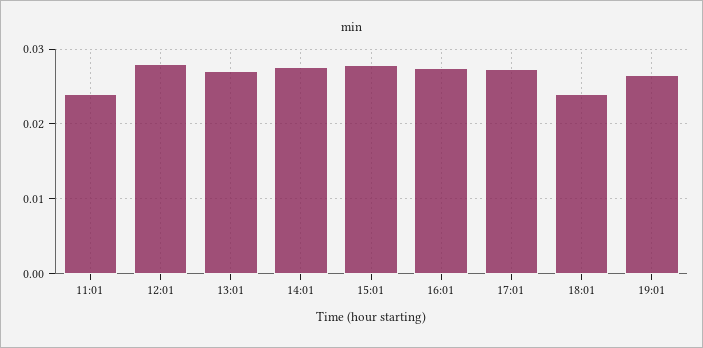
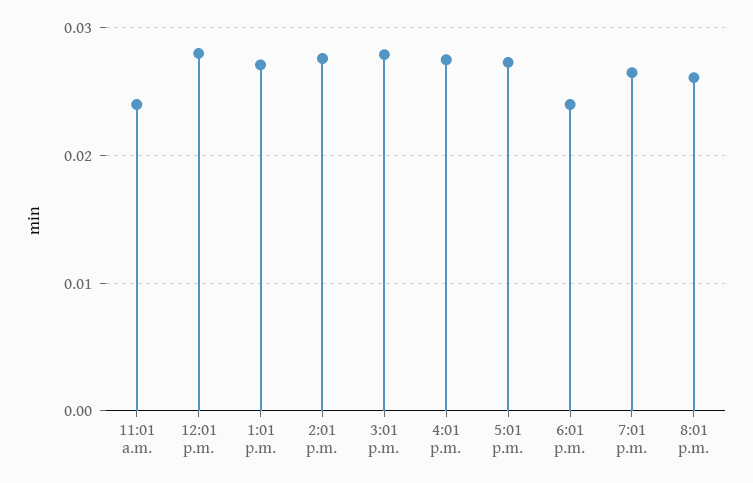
8:01 p.m.: none -> 0.026

